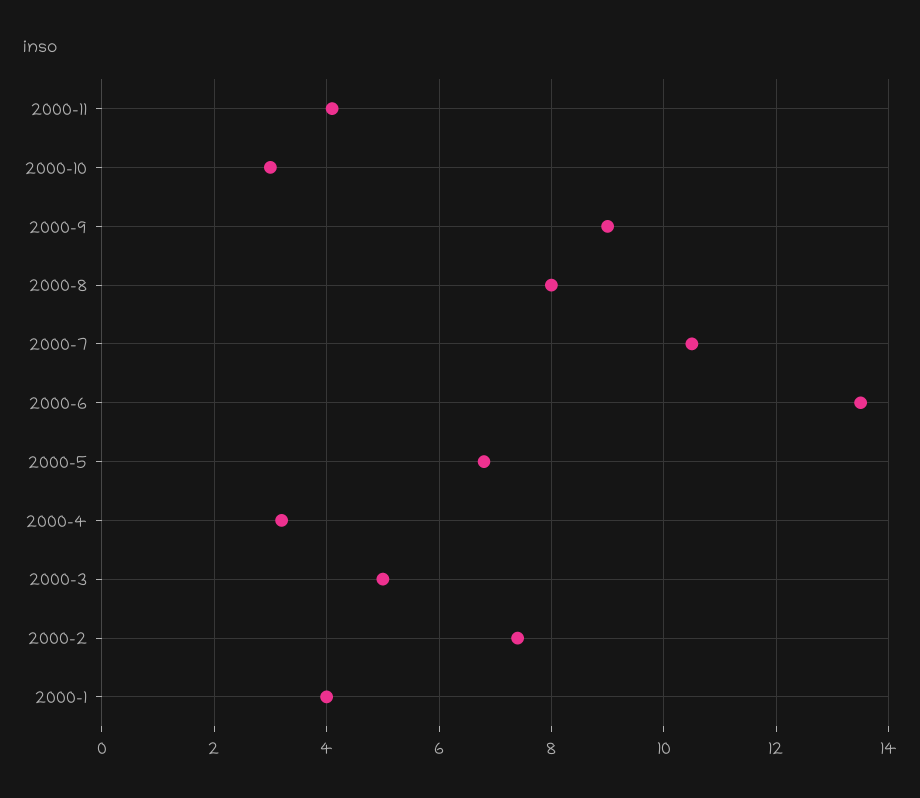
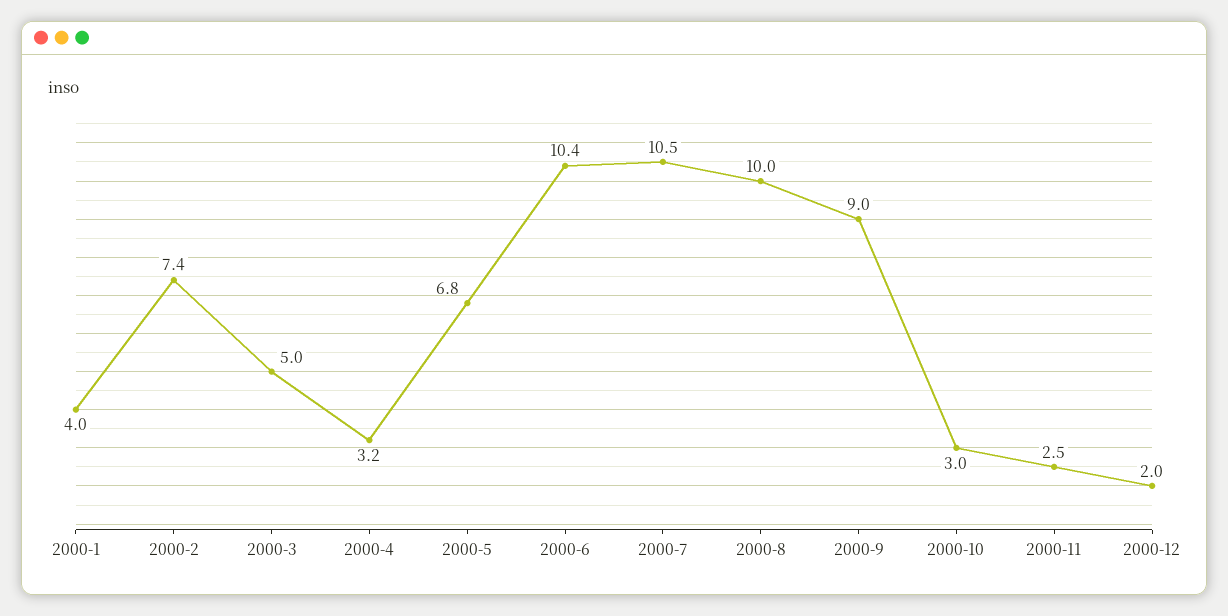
2000-11: 4 -> 2.5
2000-8: 8 -> 10
2000-6: 13.5 -> 10.4
2000-12: none -> 2

